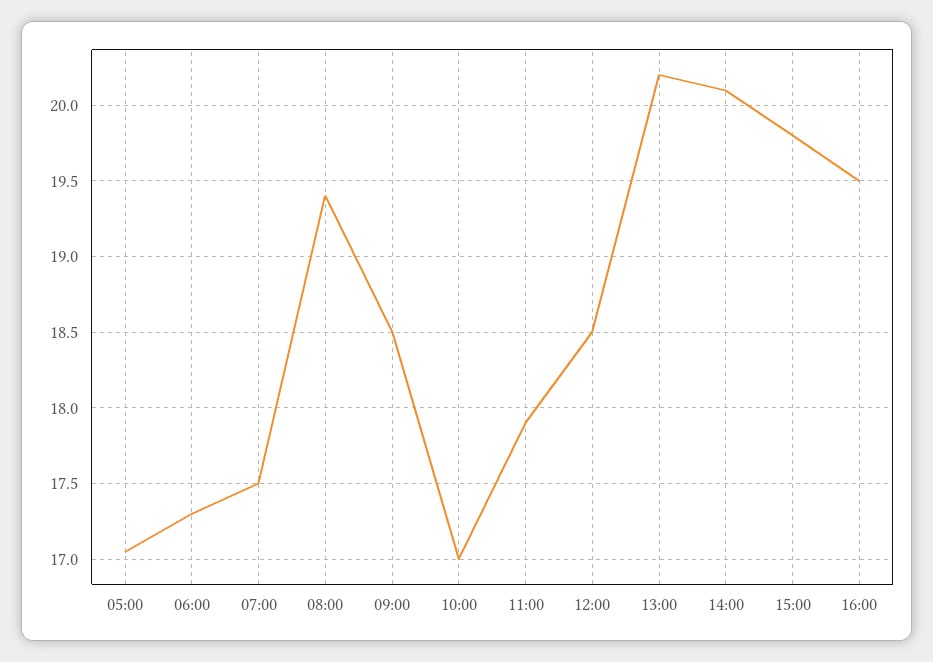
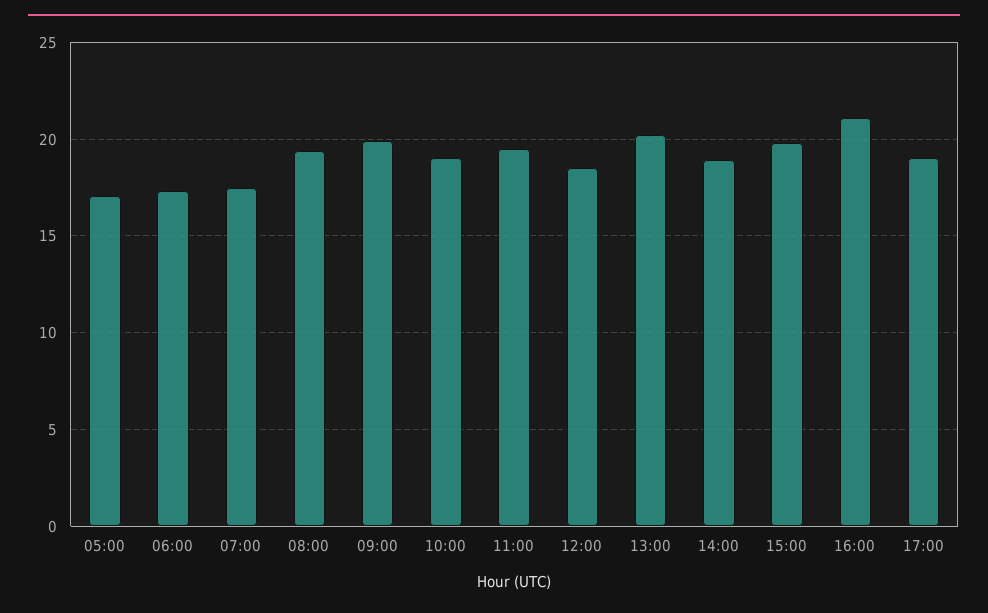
09:00: 18.5 -> 20
10:00: 17 -> 19
11:00: 17.9 -> 19.5
14:00: 20.1 -> 19
16:00: 19.5 -> 21
17:00: none -> 19

